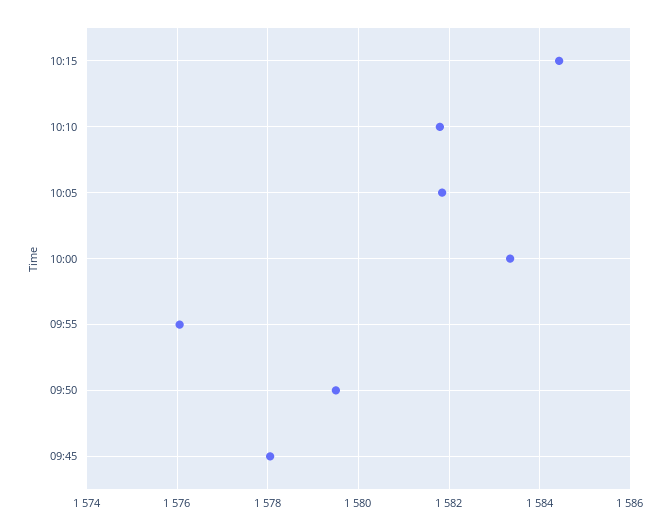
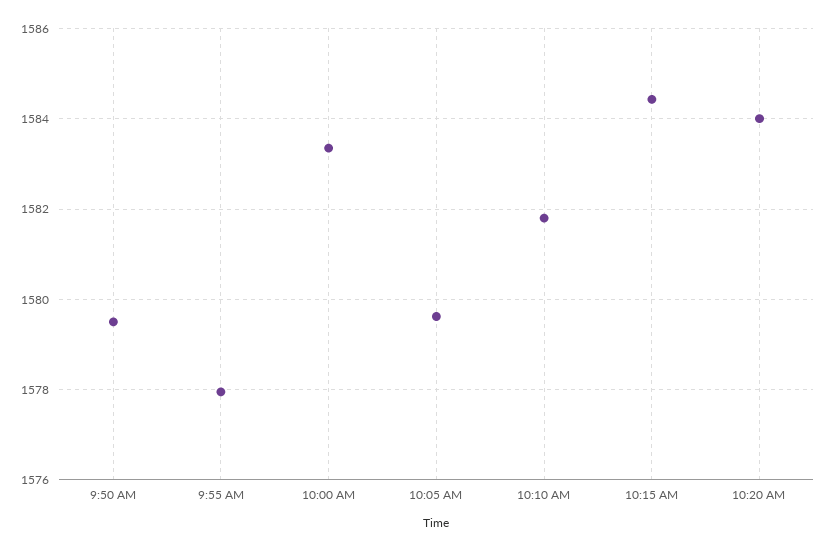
10:05: 1581.8 -> 1579.6
09:55: 1576 -> 1578
09:45: 1578 -> none
10:20 AM: none -> 1584

